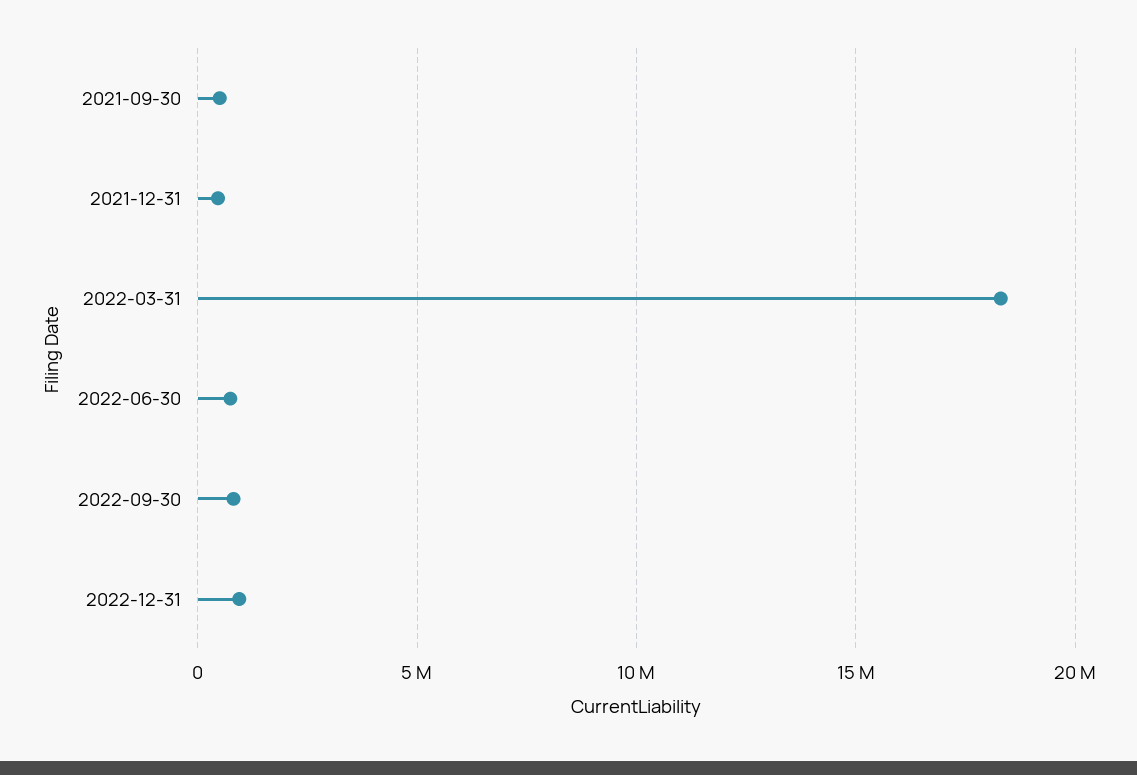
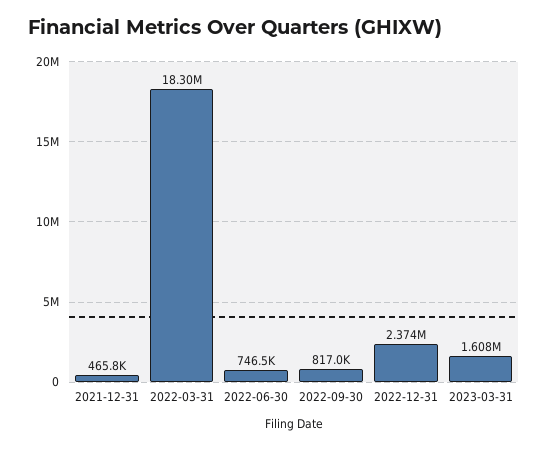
2021-09-30: 500000 -> none
2022-12-31: 1000000 -> 2374000
2023-03-31: none -> 1608000

